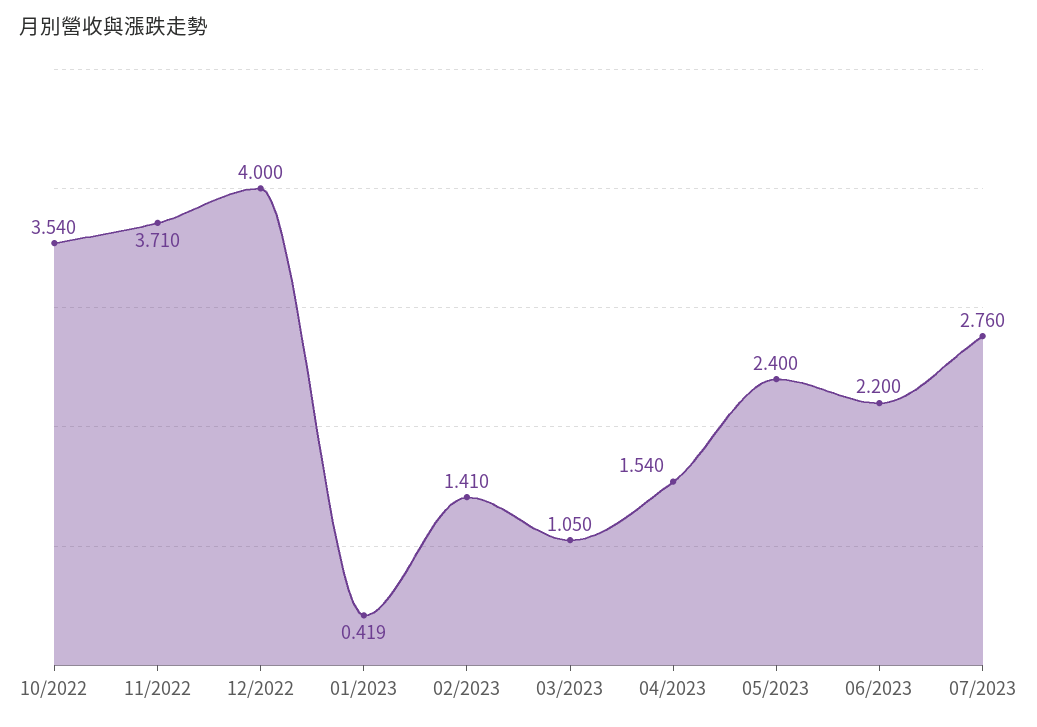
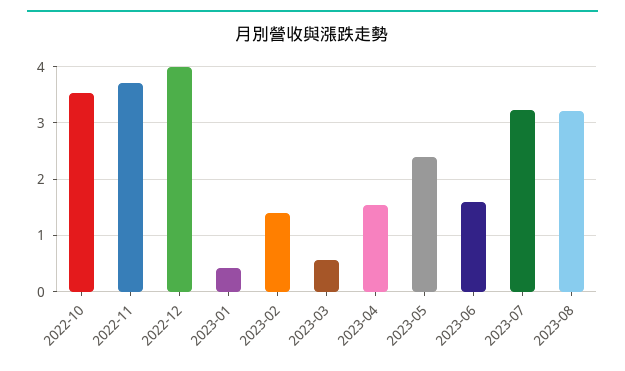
03/2023: 1.05 -> 0.6
06/2023: 2.2 -> 1.6
07/2023: 2.76 -> 3.2
2023-08: none -> 3.2

